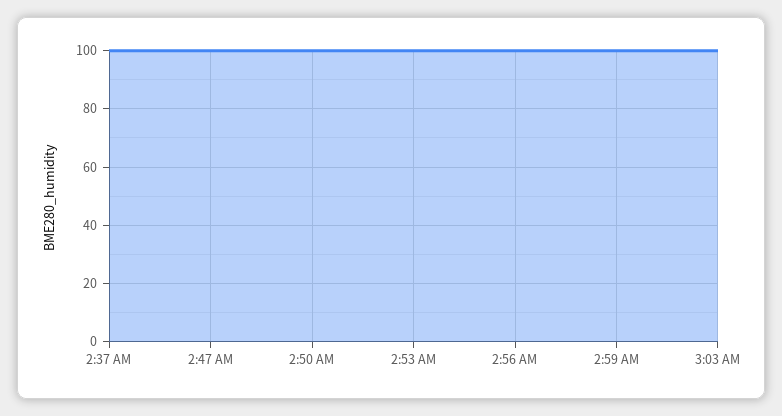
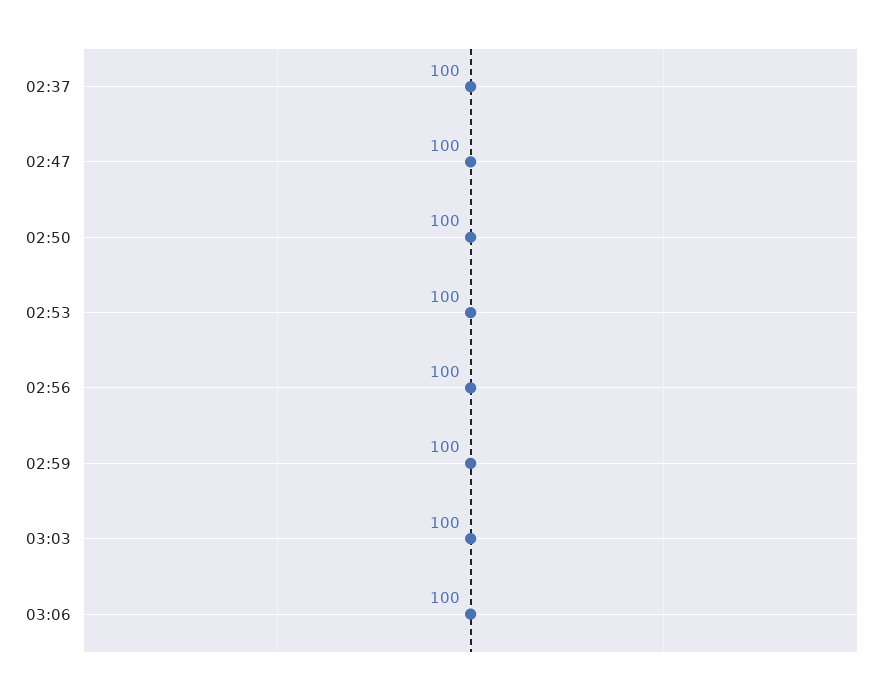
03:06: none -> 100

